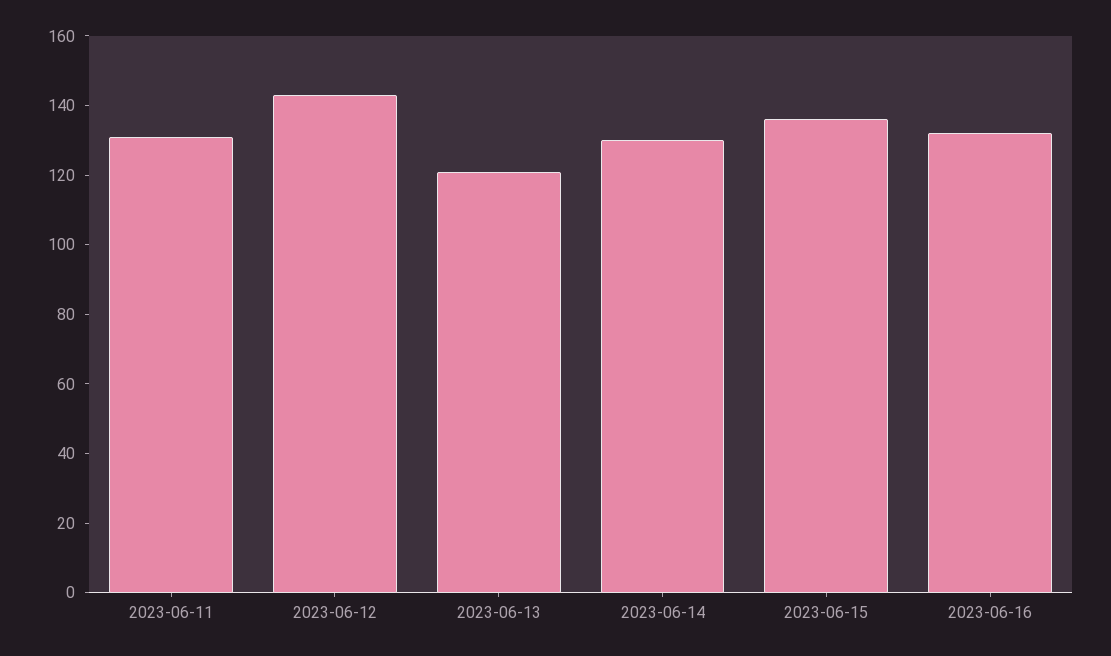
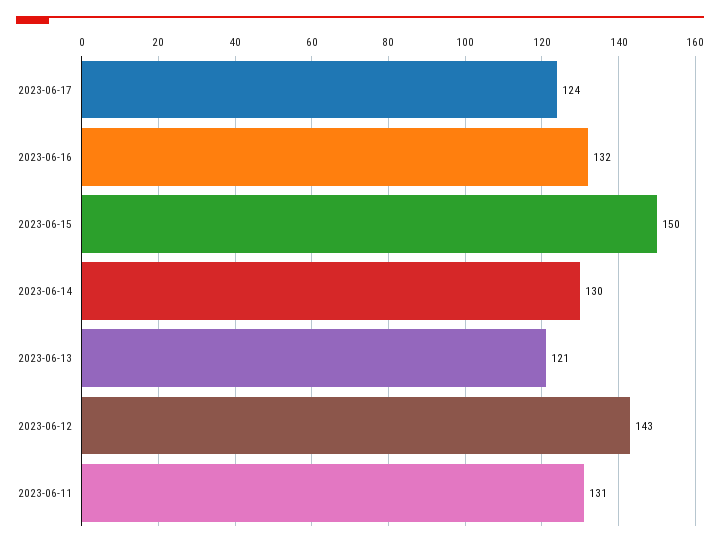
2023-06-15: 135 -> 150
2023-06-17: none -> 124

